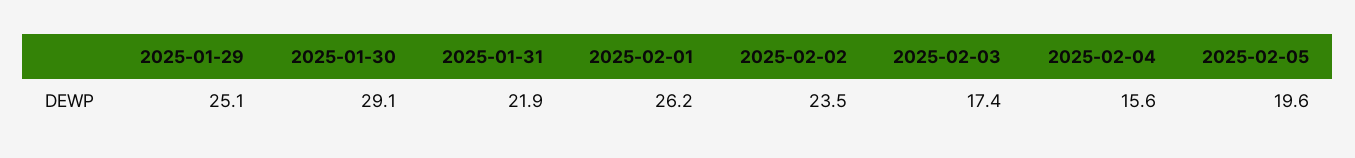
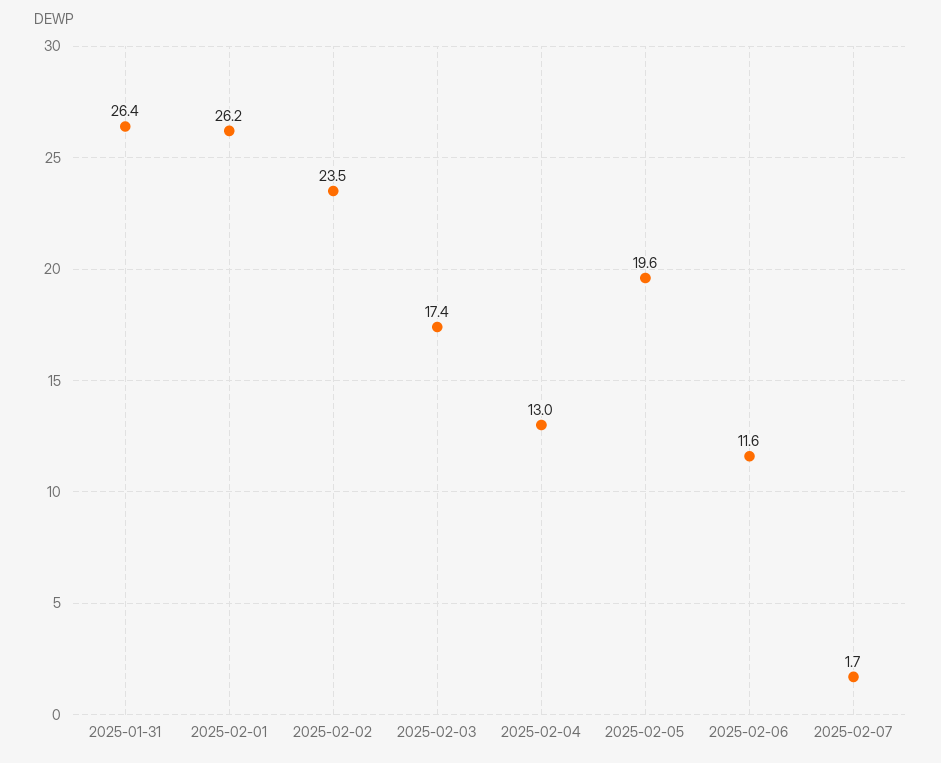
2025-01-29: 25.1 -> none
2025-01-30: 29.1 -> none
2025-01-31: 21.9 -> 26.4
2025-02-04: 15.6 -> 13
2025-02-06: none -> 11.6
2025-02-07: none -> 1.7

